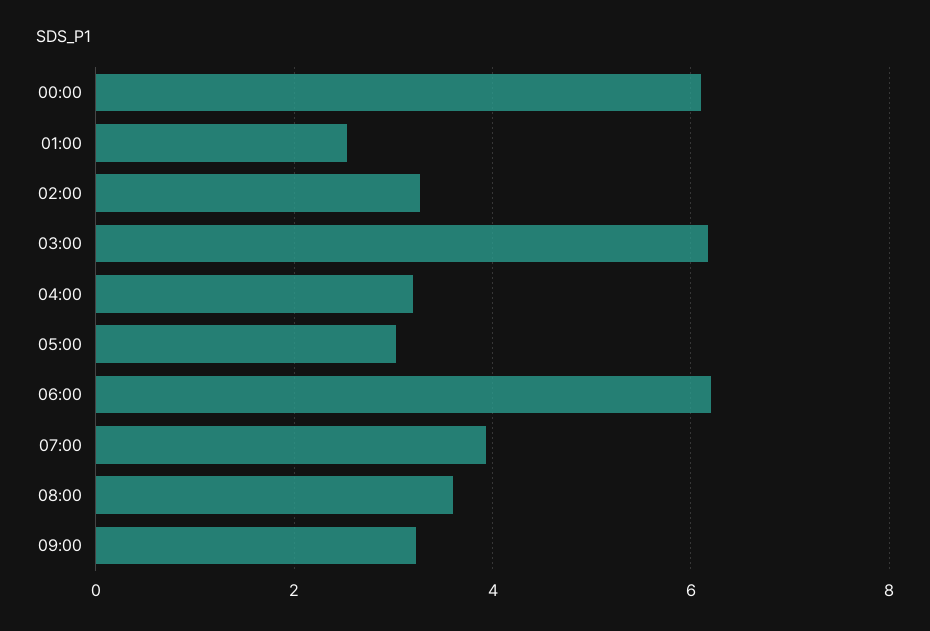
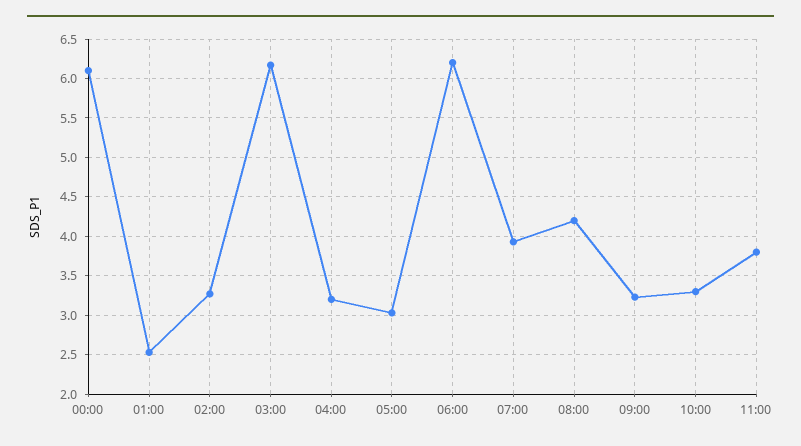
08:00: 3.6 -> 4.2
10:00: none -> 3.3
11:00: none -> 3.8

